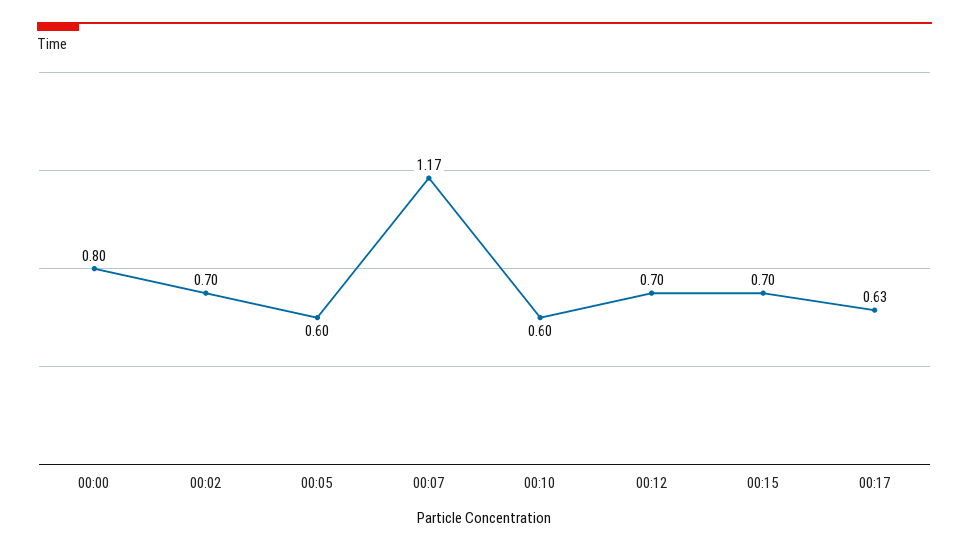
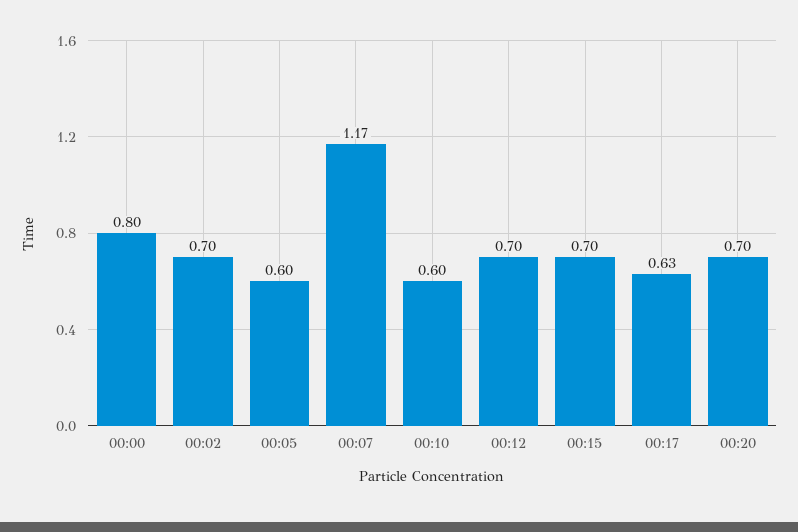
00:20: none -> 0.7

